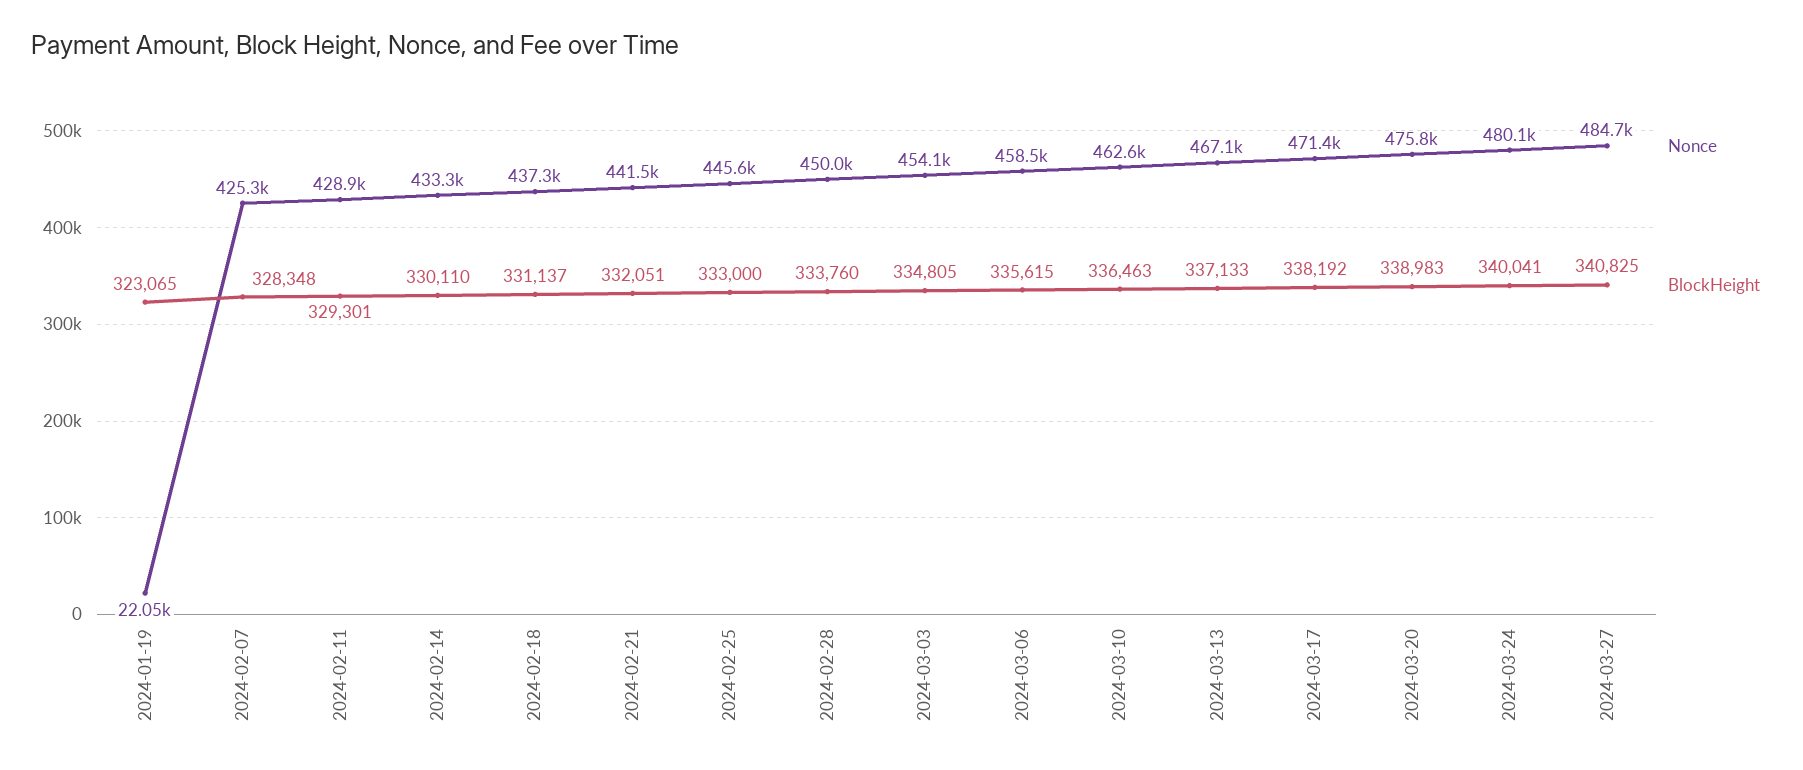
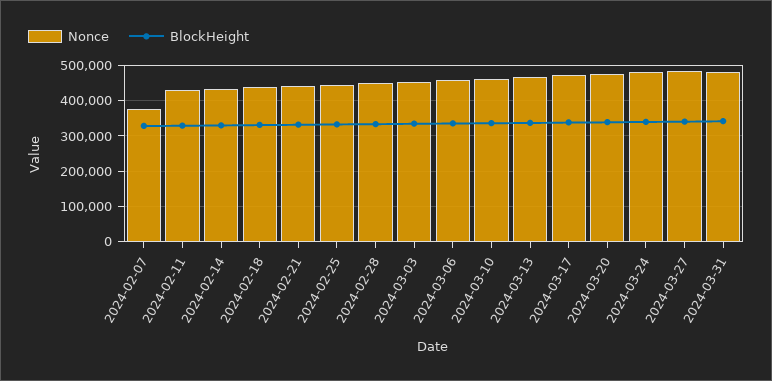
Nonce, 2024-01-19: 22050 -> none
BlockHeight, 2024-01-19: 323065 -> none
Nonce, 2024-02-07: 425300 -> 380000
Nonce, 2024-03-31: none -> 480000
BlockHeight, 2024-03-31: none -> 340000

